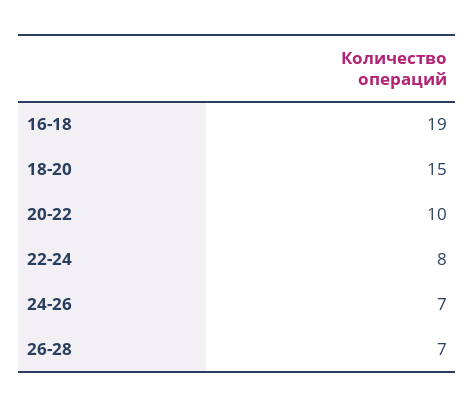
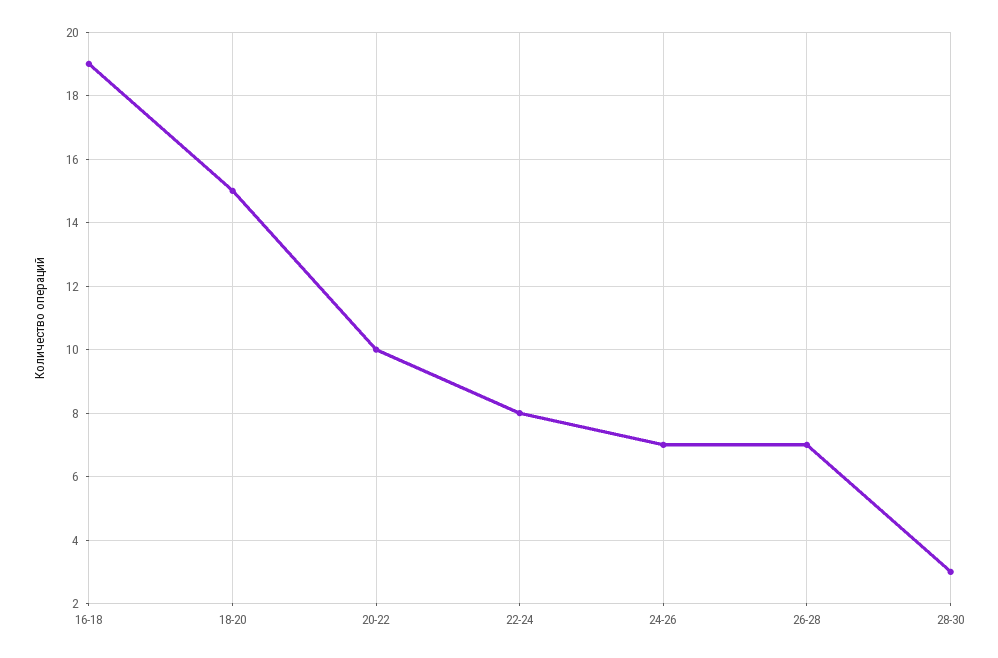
28-30: none -> 3

